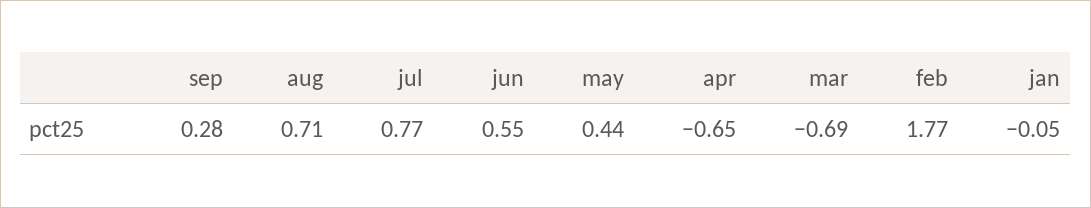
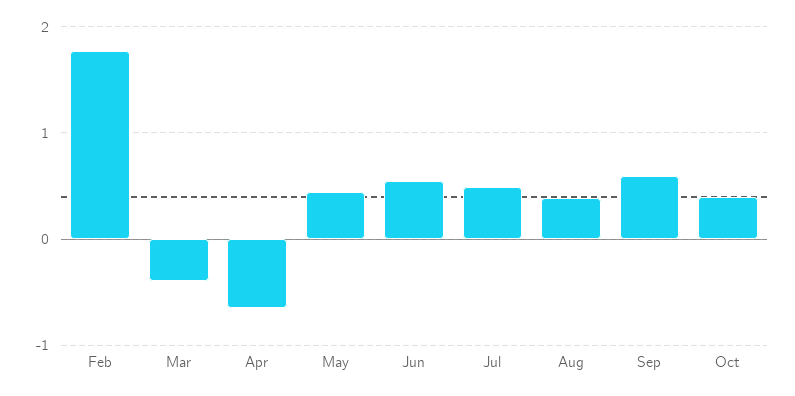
sep: 0.28 -> 0.6
aug: 0.71 -> 0.4
jul: 0.77 -> 0.5
mar: -0.69 -> -0.4
jan: -0.05 -> none
Oct: none -> 0.4

